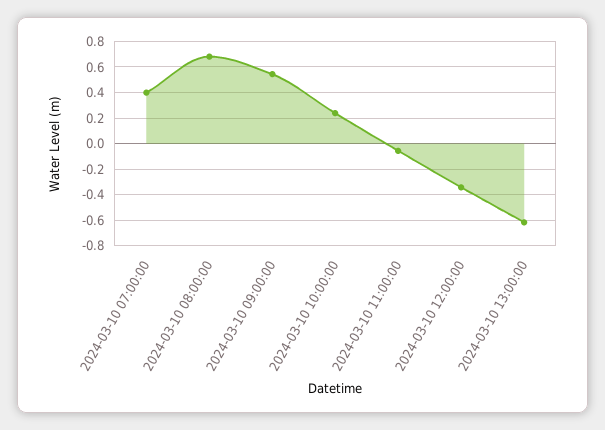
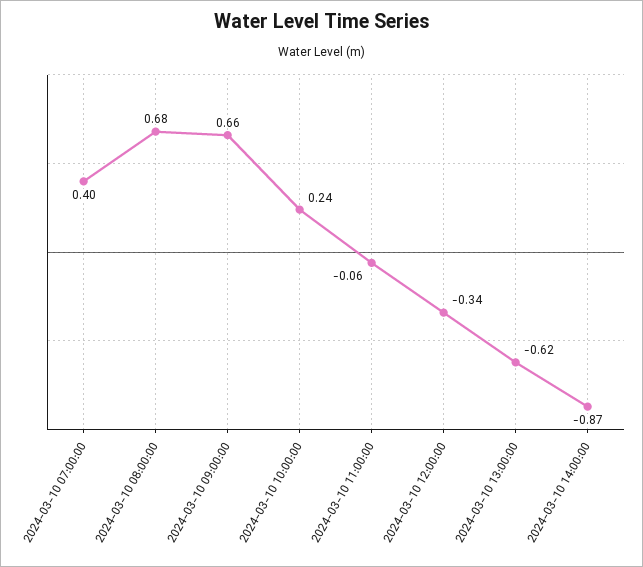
2024-03-10 09:00:00: 0.55 -> 0.66
2024-03-10 14:00:00: none -> -0.87

